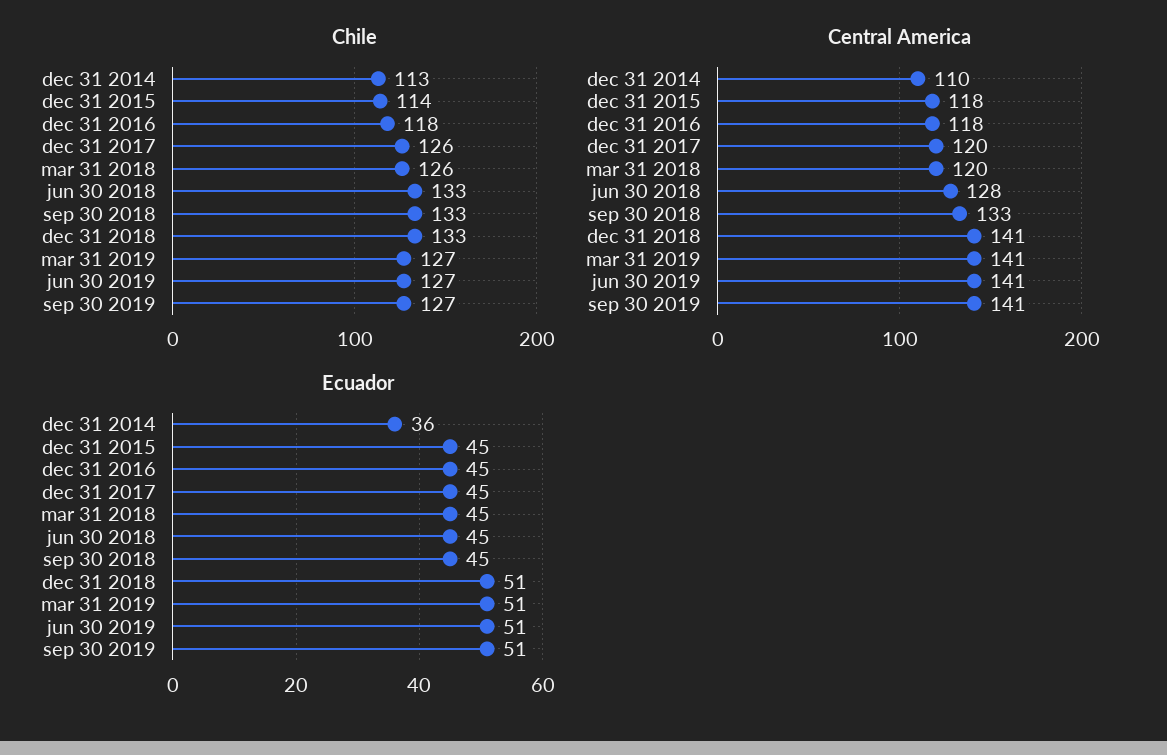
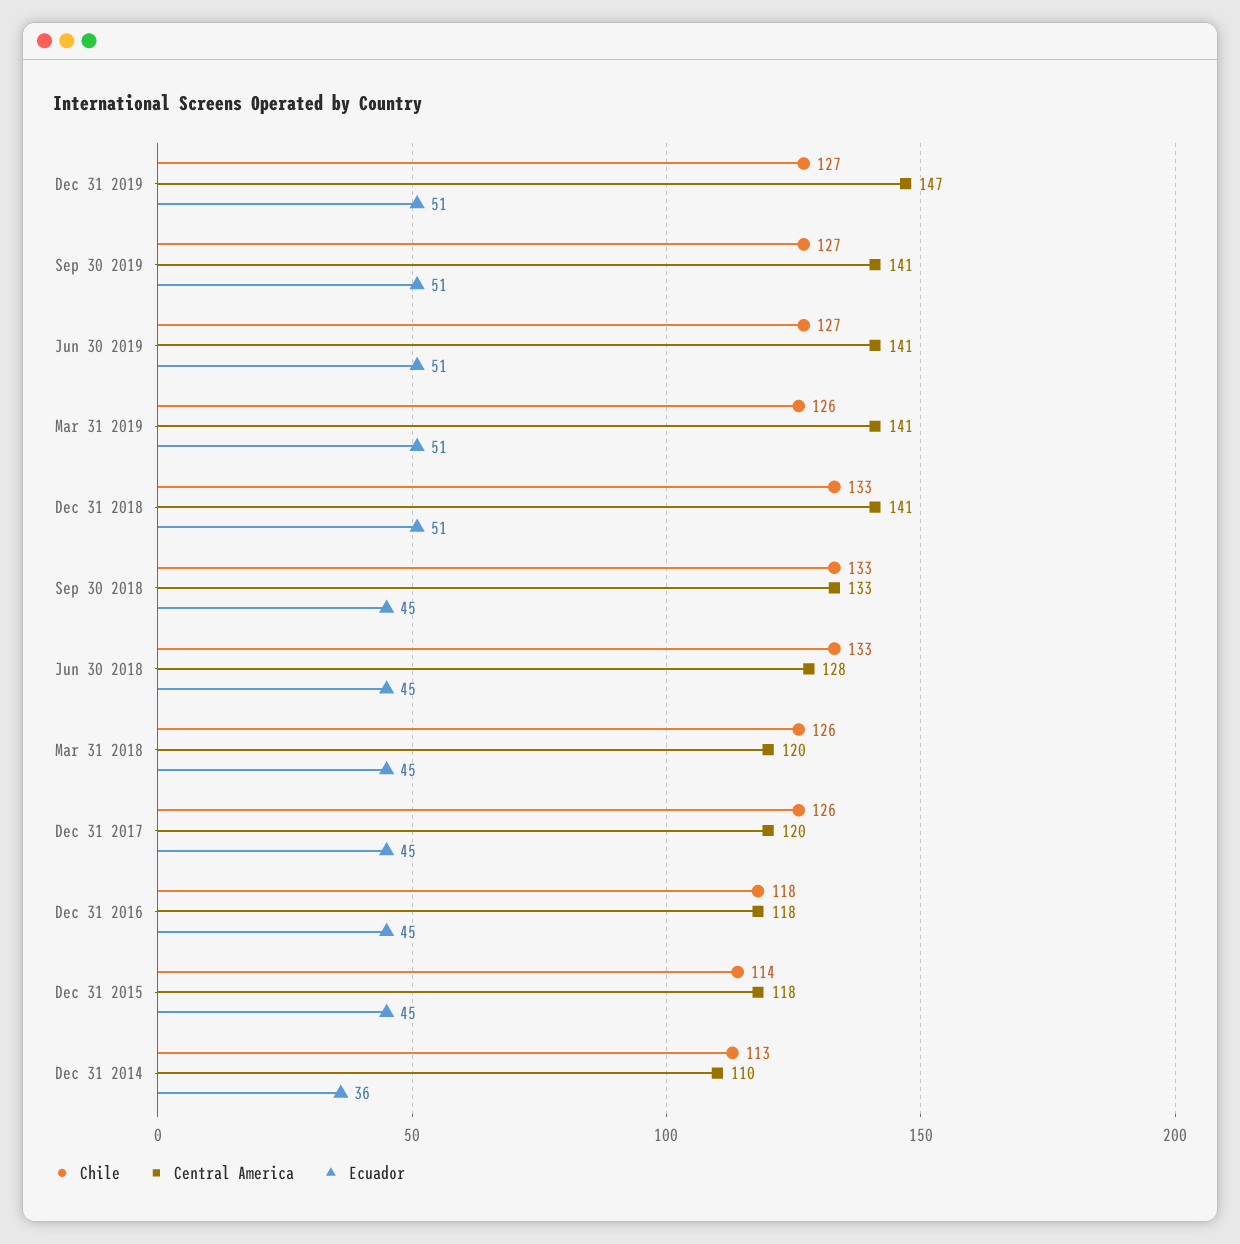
Chile, mar 31 2019: 127 -> 126
Chile, Dec 31 2019: none -> 127
Central America, Dec 31 2019: none -> 147
Ecuador, Dec 31 2019: none -> 51

